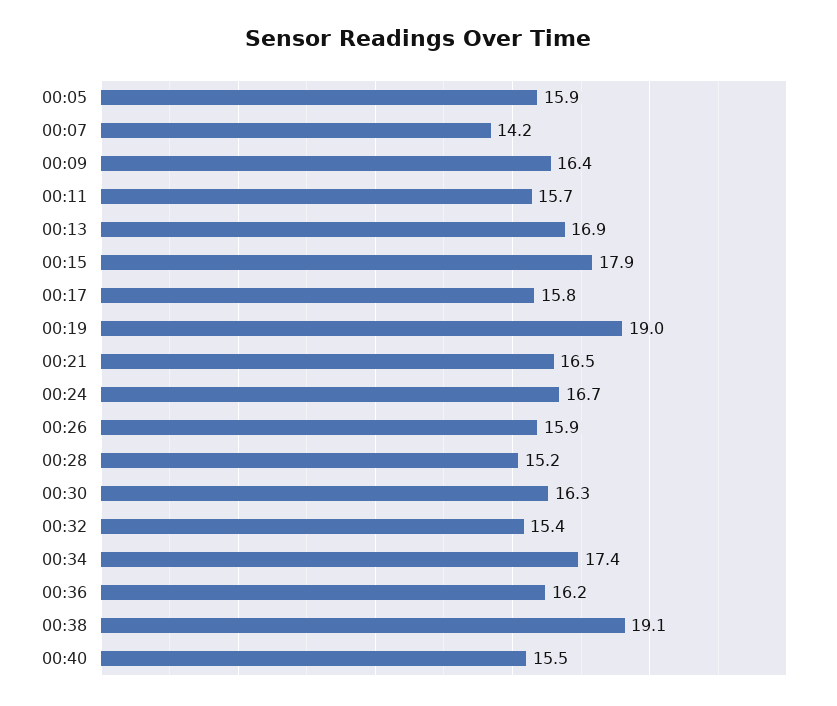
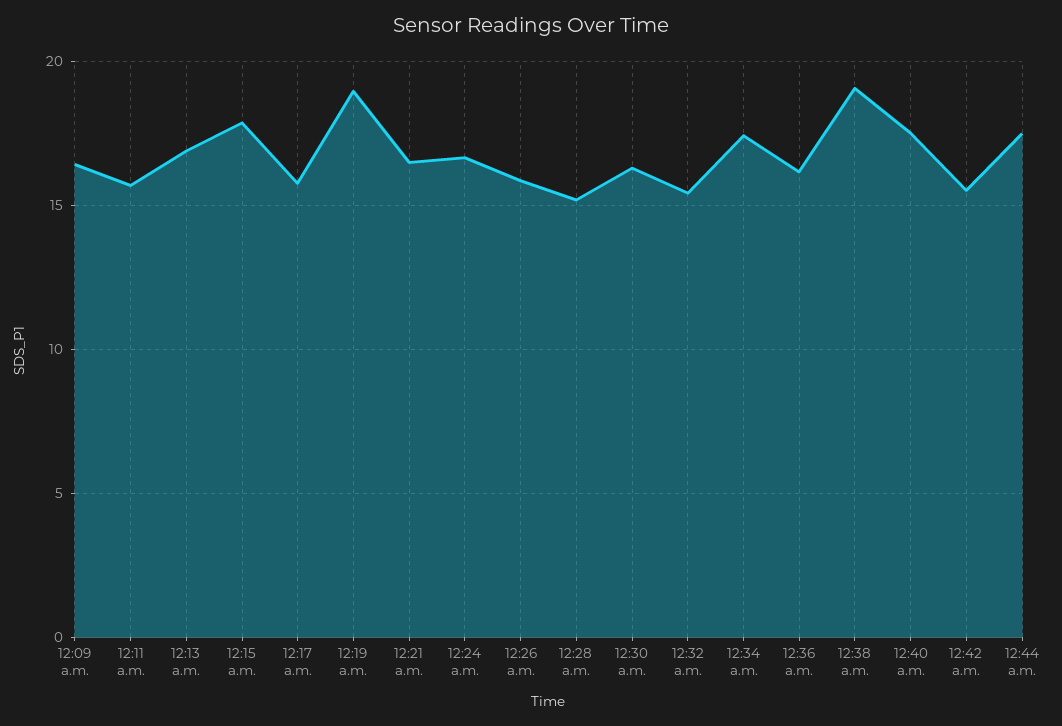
00:05: 15.9 -> none
00:07: 14.2 -> none
00:40: 15.5 -> 17.5
12:42 a.m.: none -> 15.5
12:44 a.m.: none -> 17.5

